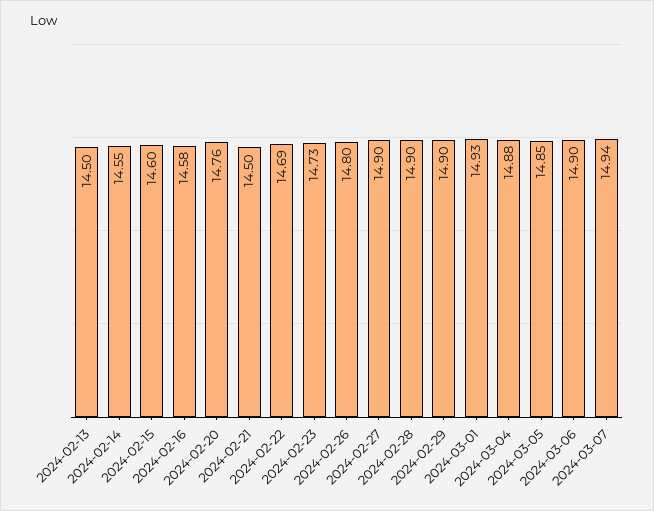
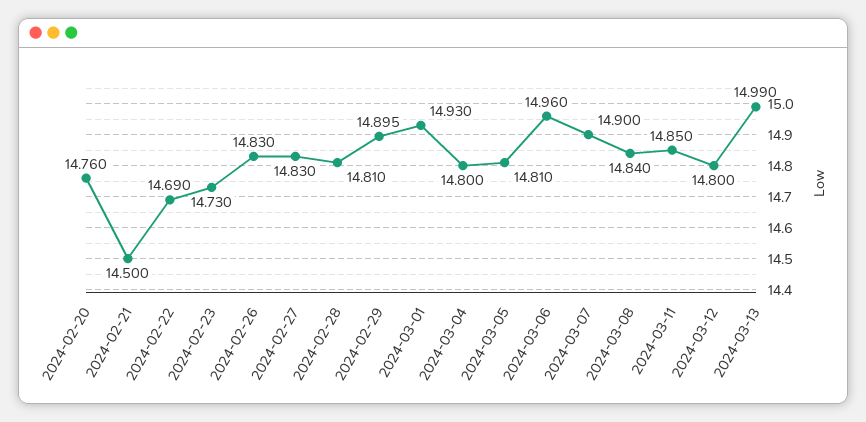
2024-02-13: 14.5 -> none
2024-02-14: 14.55 -> none
2024-02-15: 14.6 -> none
2024-02-16: 14.58 -> none
2024-02-26: 14.8 -> 14.83
2024-02-27: 14.9 -> 14.83
2024-02-28: 14.9 -> 14.81
2024-03-04: 14.88 -> 14.8
2024-03-05: 14.85 -> 14.81
2024-03-06: 14.9 -> 14.96
2024-03-07: 14.94 -> 14.9
2024-03-08: none -> 14.84
2024-03-11: none -> 14.85
2024-03-12: none -> 14.8
2024-03-13: none -> 14.99

